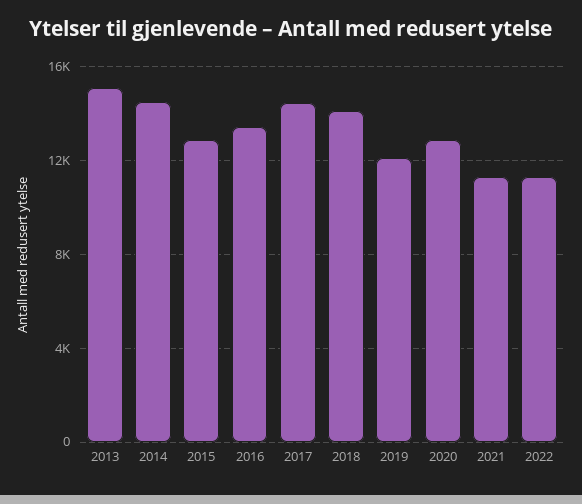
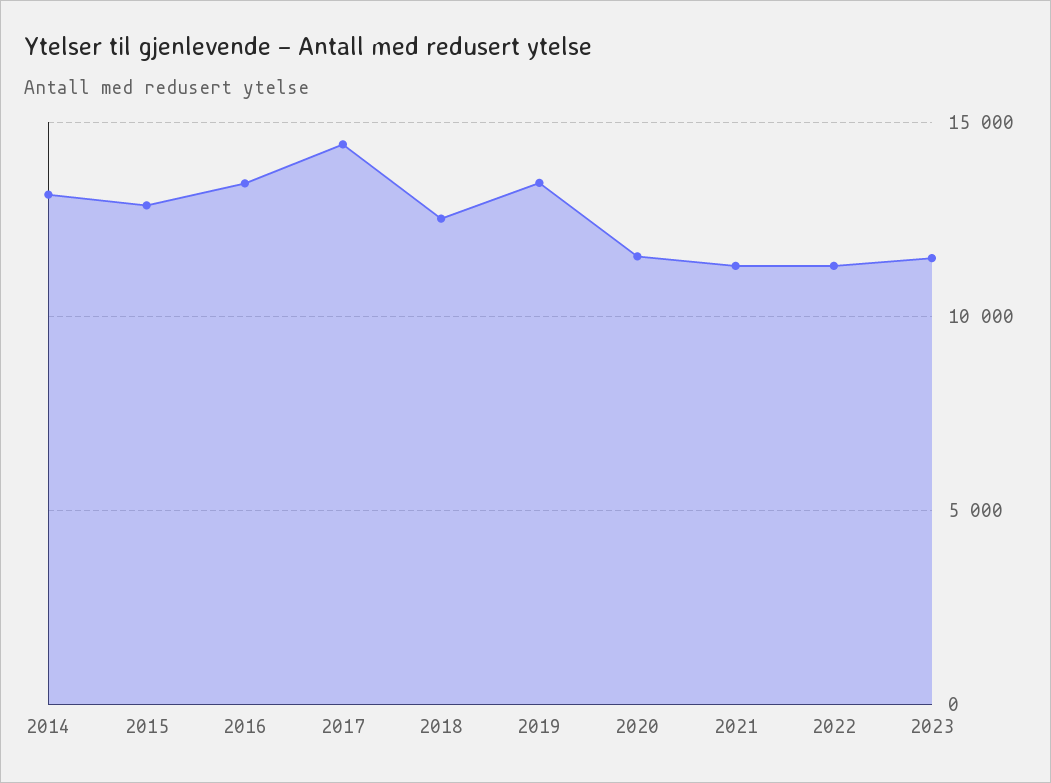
2013: 15000 -> none
2014: 14500 -> 13000
2018: 14000 -> 12500
2019: 12000 -> 13500
2020: 13000 -> 11500
2023: none -> 11500

